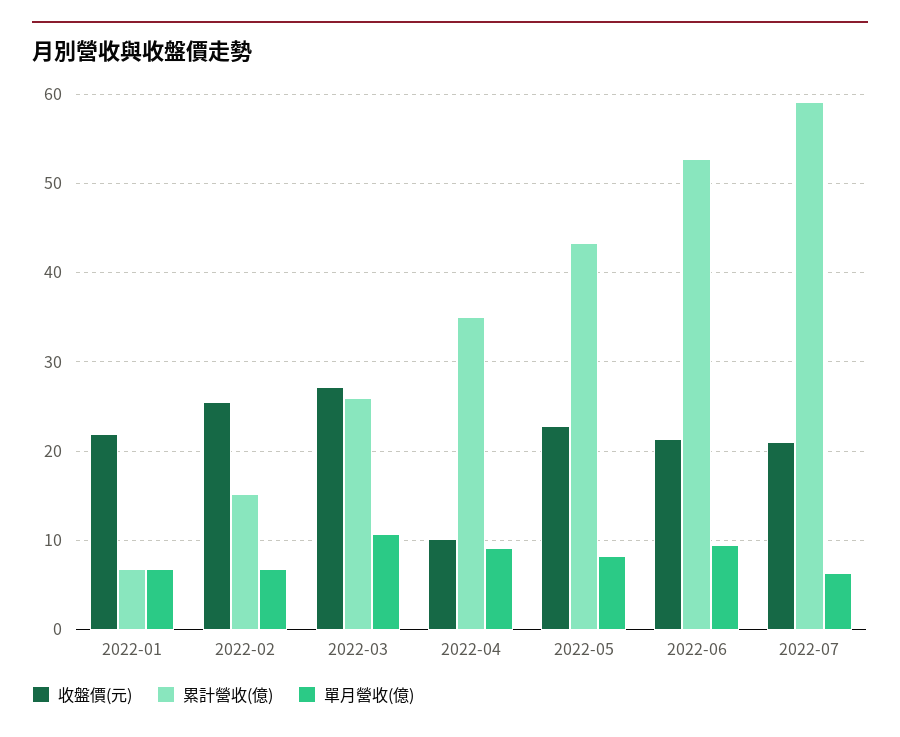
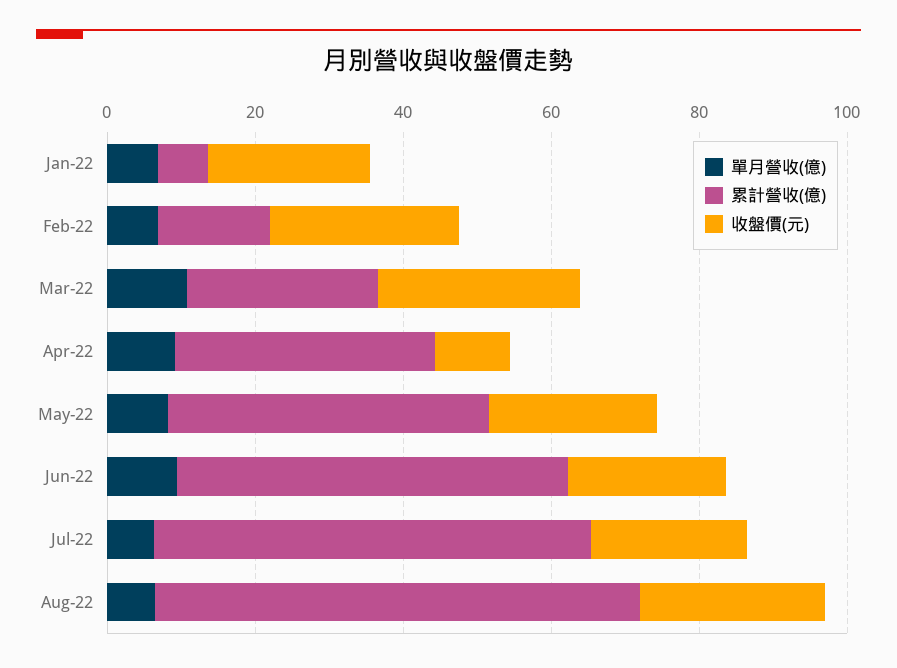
單月營收(億), Aug-22: none -> 5
累計營收(億), Aug-22: none -> 65
收盤價(元), Aug-22: none -> 25

